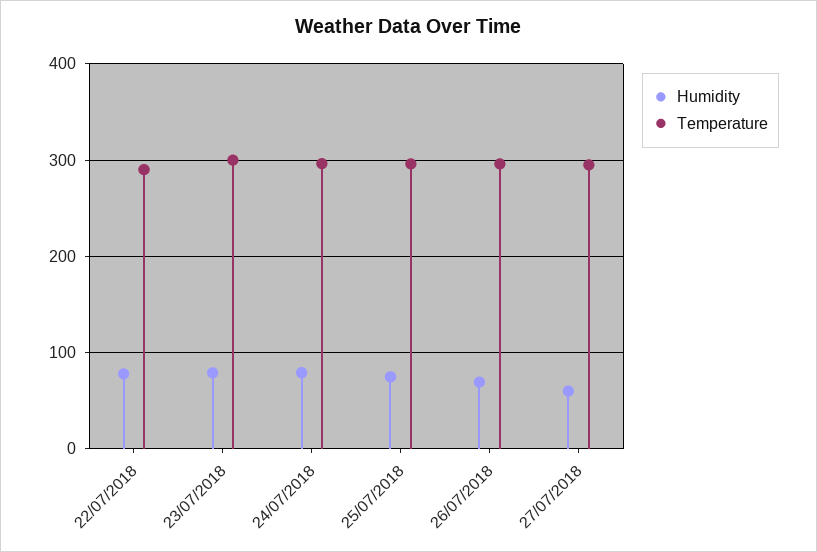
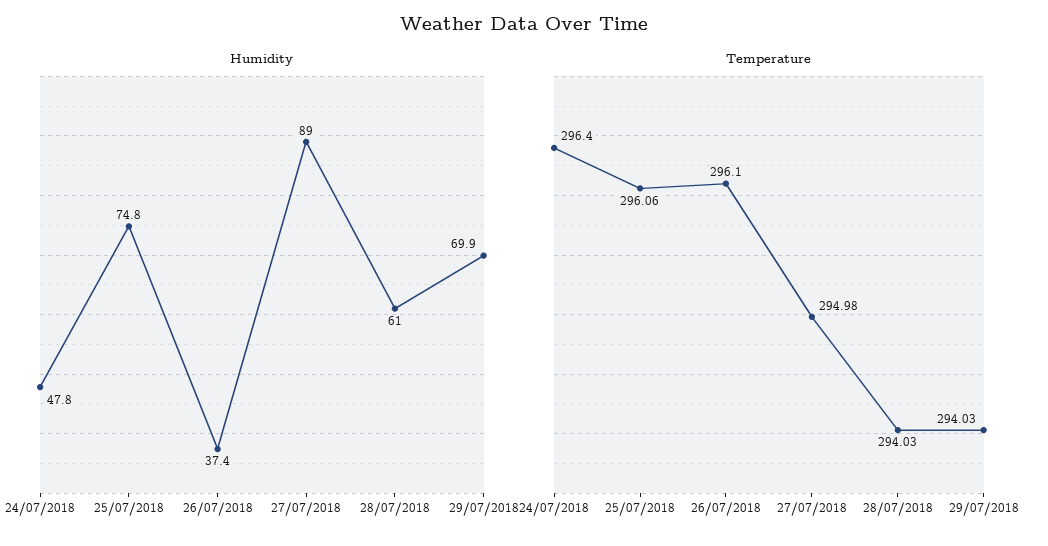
Humidity, 22/07/2018: 80 -> none
Temperature, 22/07/2018: 290 -> none
Humidity, 23/07/2018: 80 -> none
Temperature, 23/07/2018: 300 -> none
Humidity, 24/07/2018: 80 -> 47.8
Humidity, 26/07/2018: 70 -> 37.4
Humidity, 27/07/2018: 60 -> 89
Humidity, 28/07/2018: none -> 61
Humidity, 29/07/2018: none -> 69.9
Temperature, 28/07/2018: none -> 294.03
Temperature, 29/07/2018: none -> 294.03

